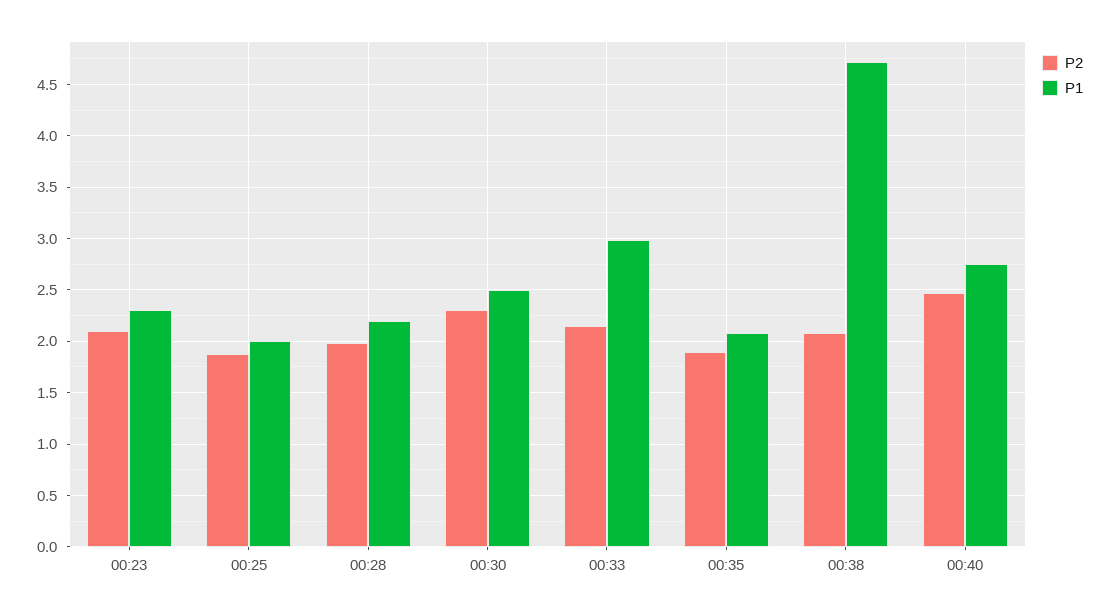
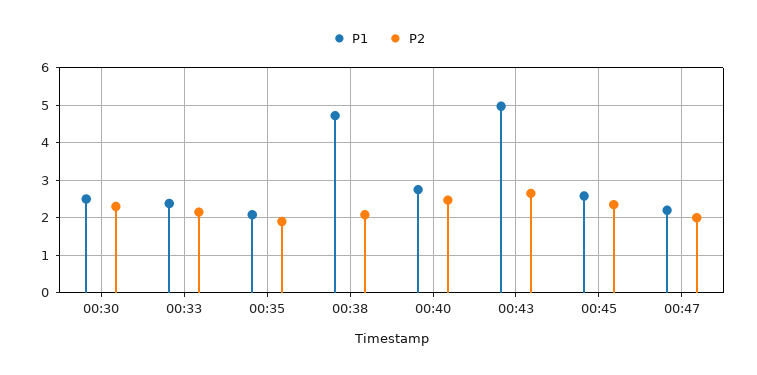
P2, 00:23: 2.1 -> none
P1, 00:23: 2.3 -> none
P2, 00:25: 1.9 -> none
P1, 00:25: 2 -> none
P2, 00:28: 2 -> none
P1, 00:28: 2.2 -> none
P1, 00:33: 3 -> 2.4
P1, 00:43: none -> 5
P2, 00:43: none -> 2.6
P1, 00:45: none -> 2.6
P2, 00:45: none -> 2.4
P1, 00:47: none -> 2.2
P2, 00:47: none -> 2

